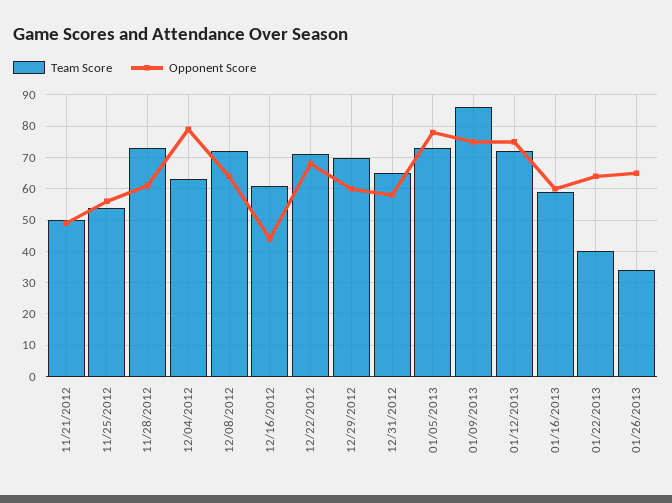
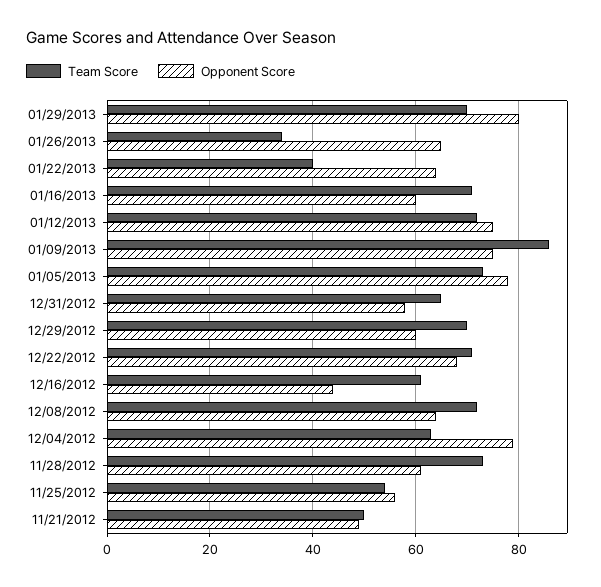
Team Score, 01/16/2013: 60 -> 70
Team Score, 01/29/2013: none -> 70
Opponent Score, 01/29/2013: none -> 80

